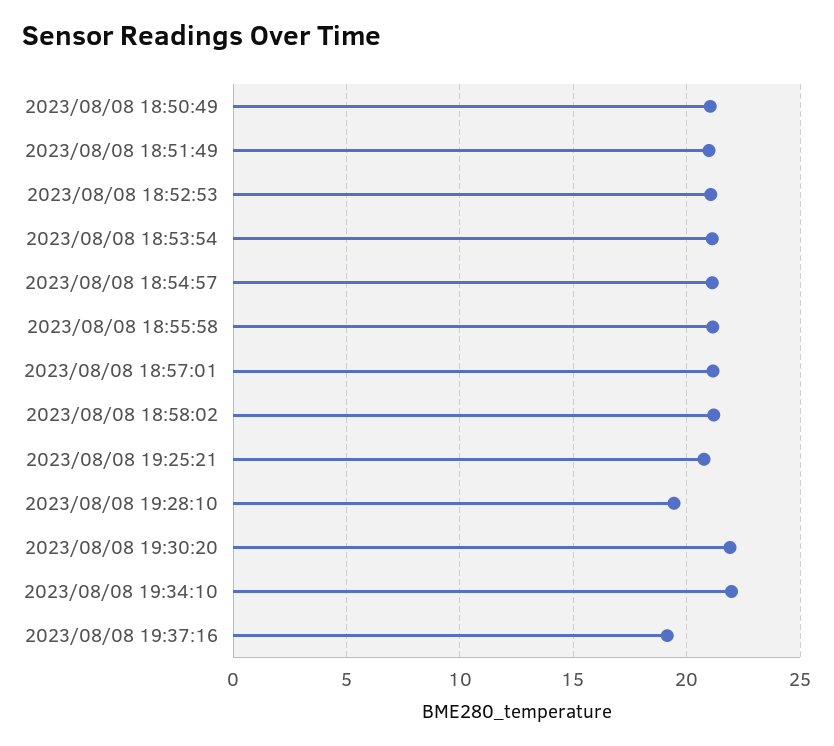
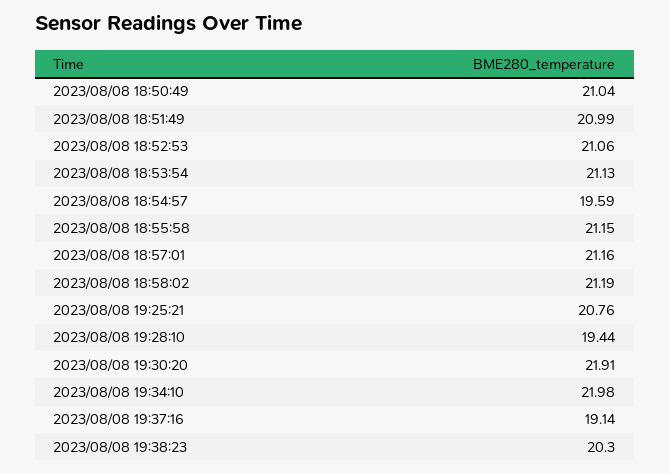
2023/08/08 18:54:57: 21 -> 19.59
2023/08/08 19:38:23: none -> 20.3

